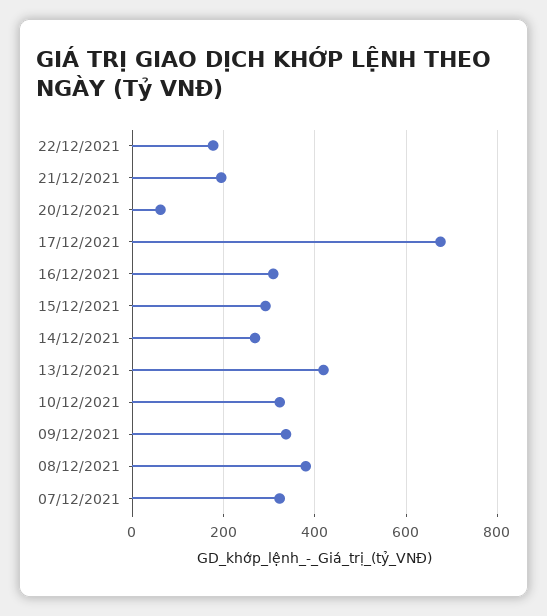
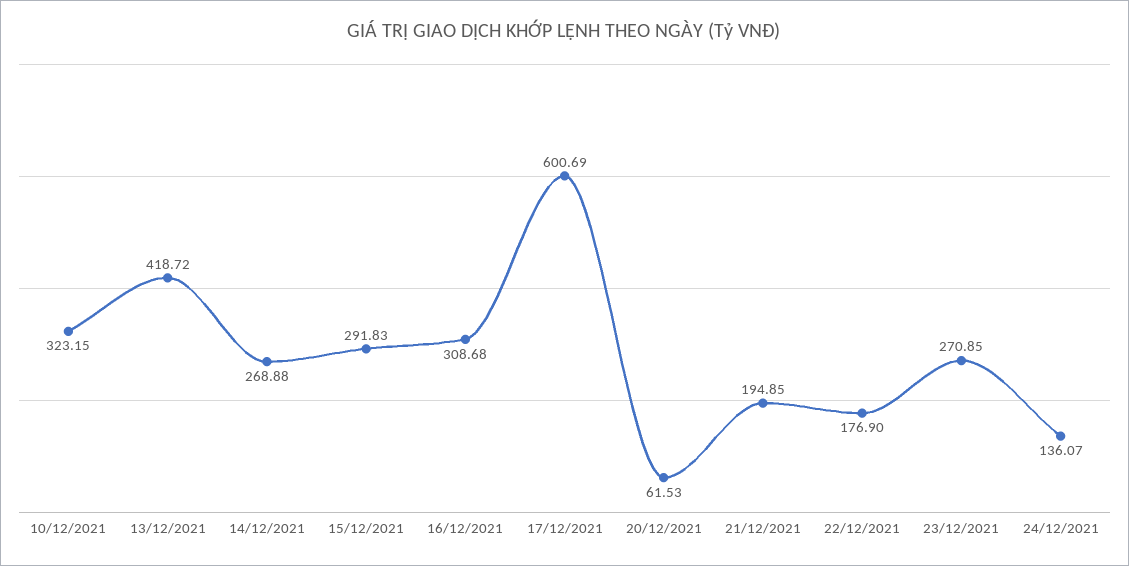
17/12/2021: 680 -> 600.69
09/12/2021: 340 -> none
08/12/2021: 380 -> none
07/12/2021: 320 -> none
23/12/2021: none -> 270.85
24/12/2021: none -> 136.07

